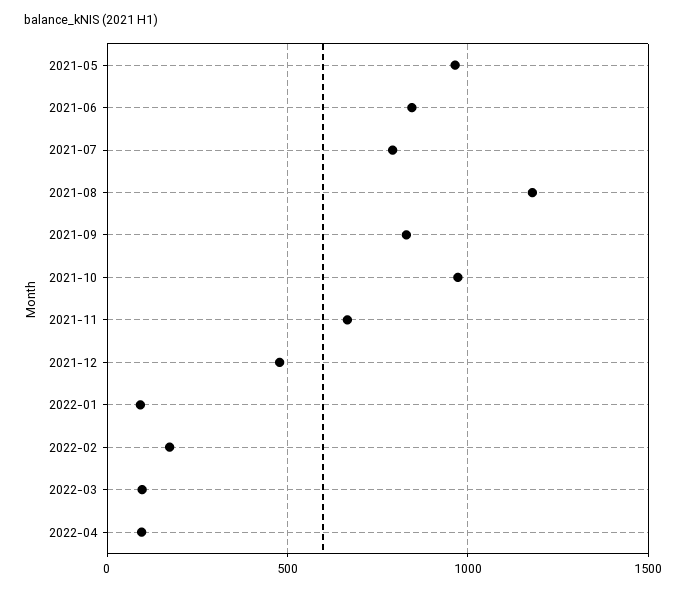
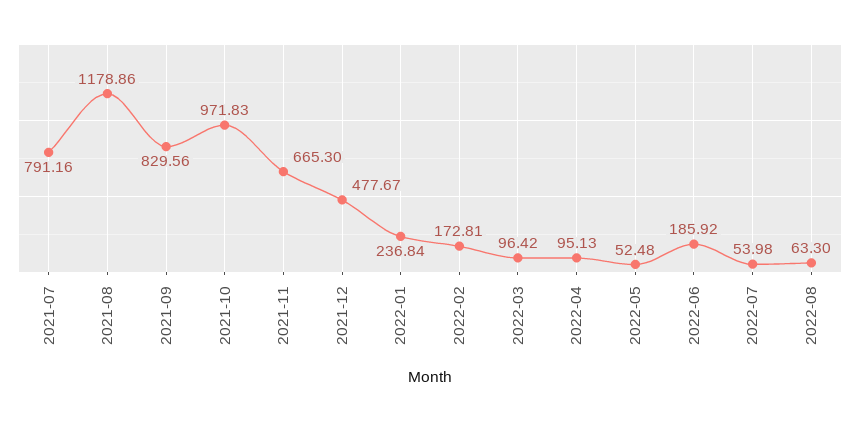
2021-05: 950 -> none
2021-06: 850 -> none
2022-01: 100 -> 236.84
2022-05: none -> 52.48
2022-06: none -> 185.92
2022-07: none -> 53.98
2022-08: none -> 63.3

